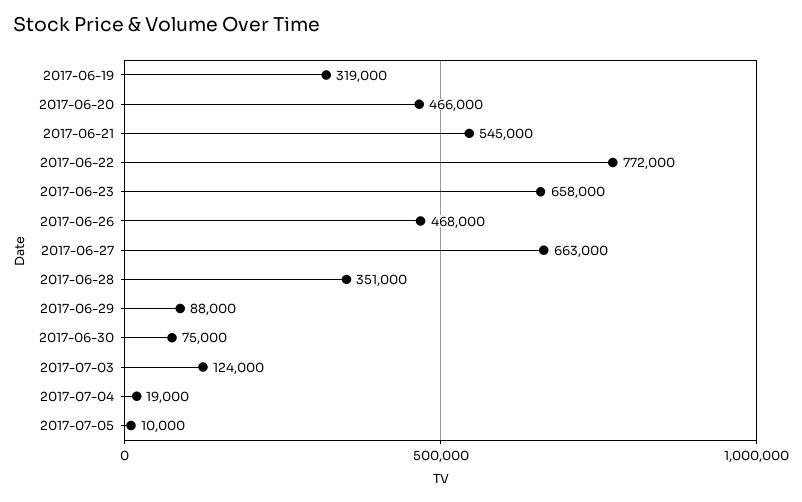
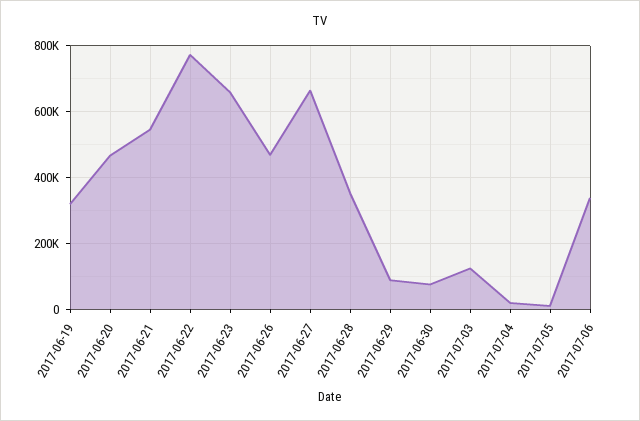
2017-07-06: none -> 340000

